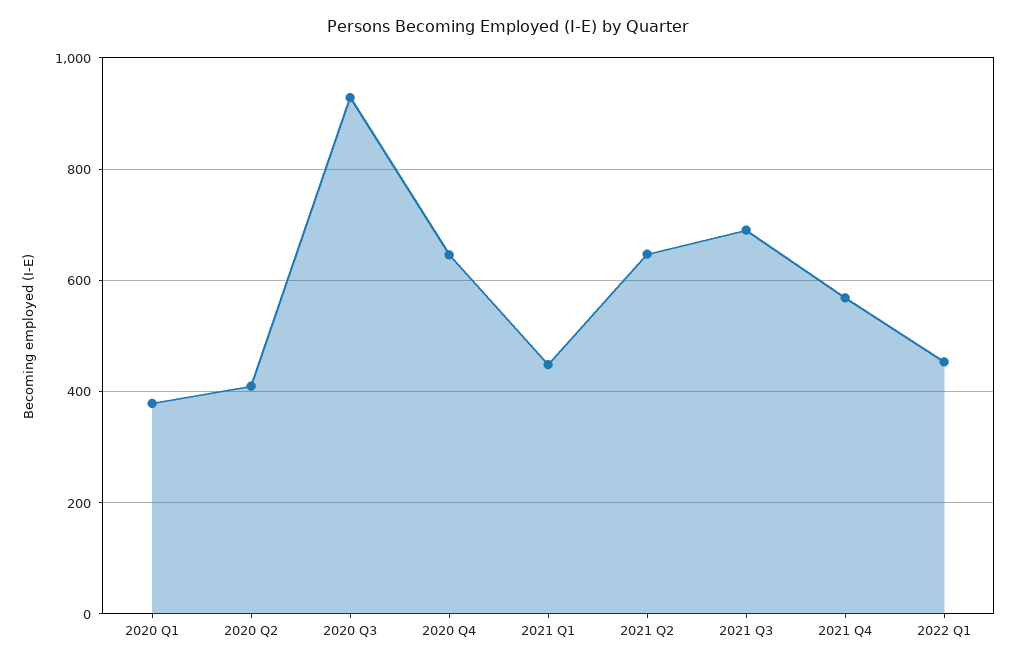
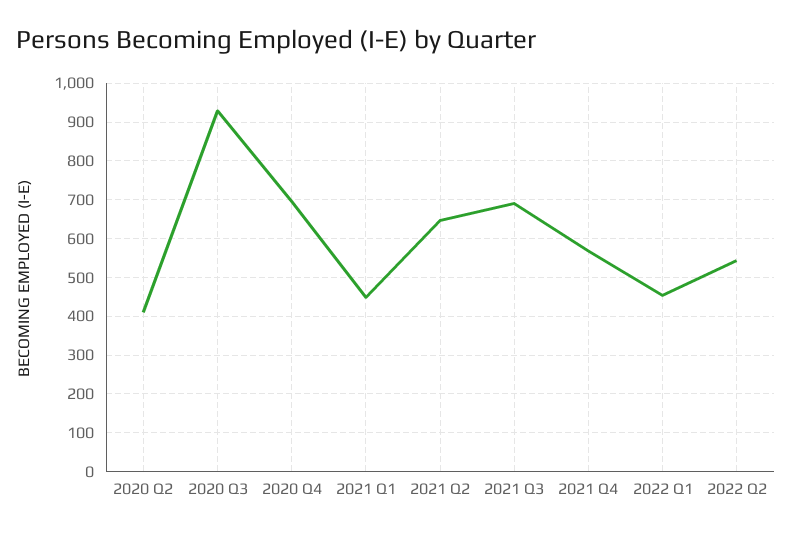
2020 Q1: 380 -> none
2020 Q4: 640 -> 700
2022 Q2: none -> 540

